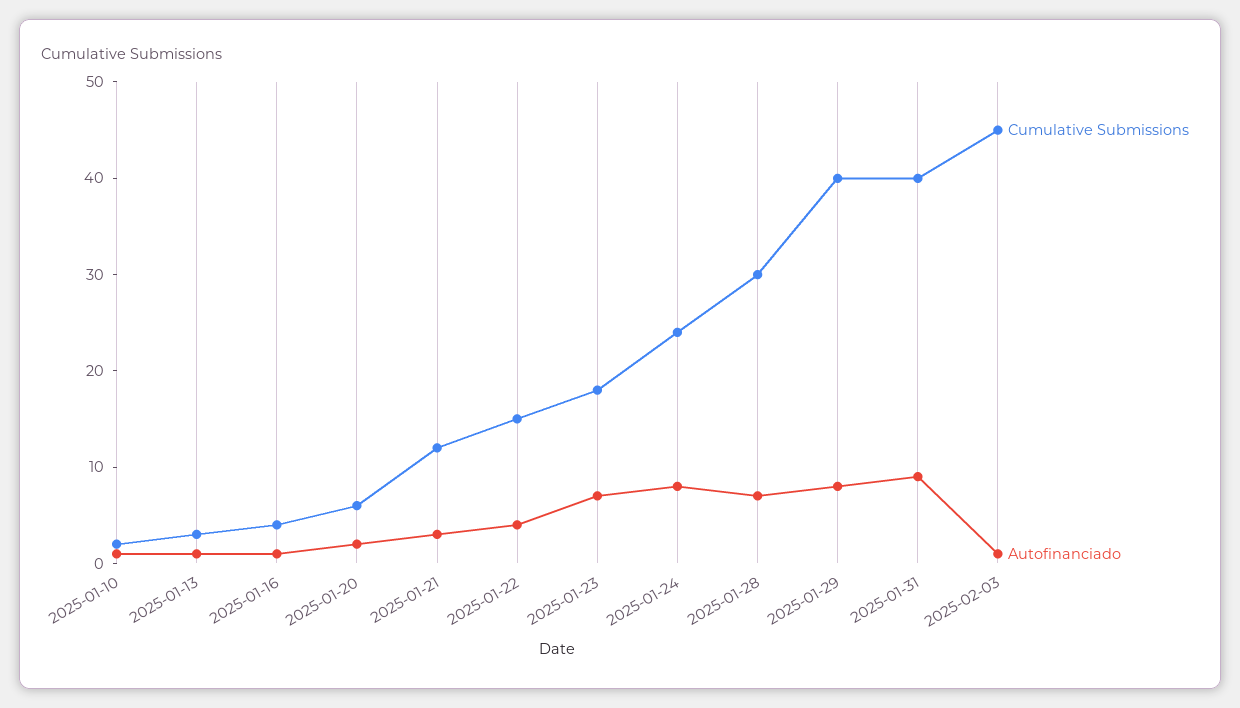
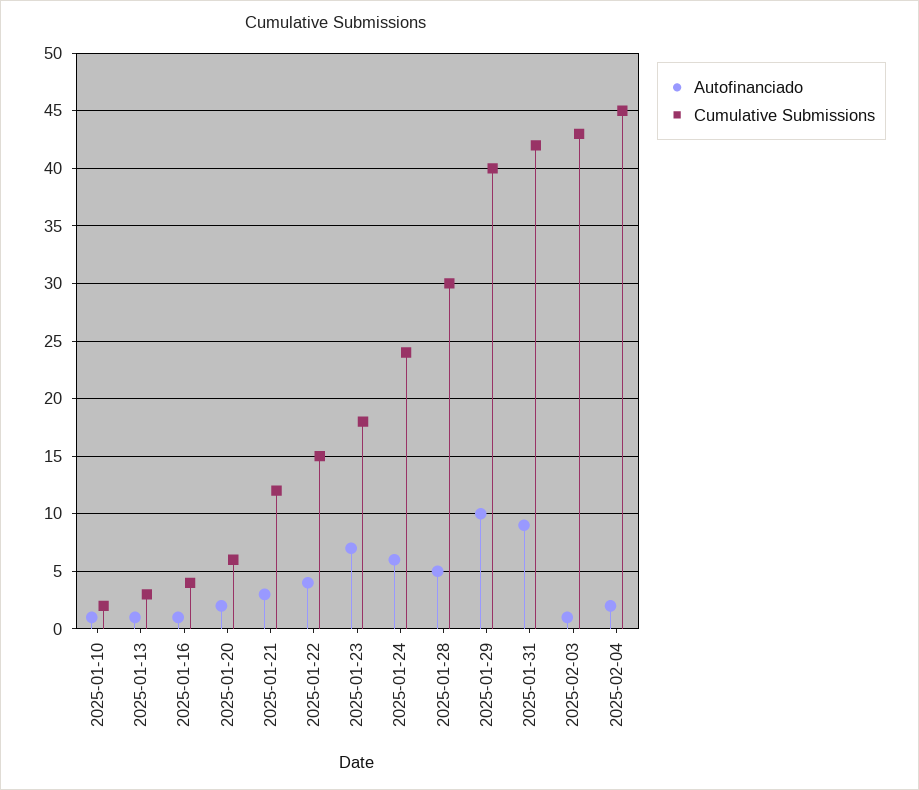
Autofinanciado, 2025-01-24: 8 -> 6
Autofinanciado, 2025-01-28: 7 -> 5
Autofinanciado, 2025-01-29: 8 -> 10
Cumulative Submissions, 2025-01-31: 40 -> 42
Cumulative Submissions, 2025-02-03: 45 -> 43
Autofinanciado, 2025-02-04: none -> 2
Cumulative Submissions, 2025-02-04: none -> 45

